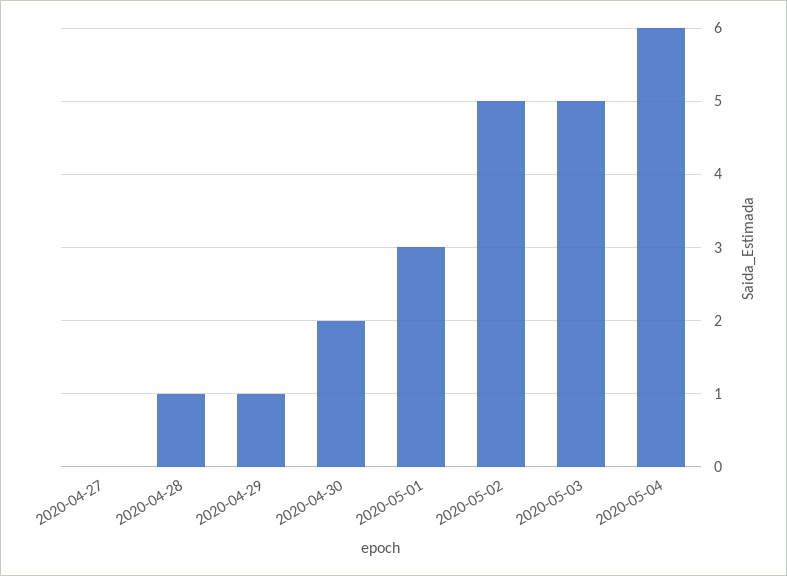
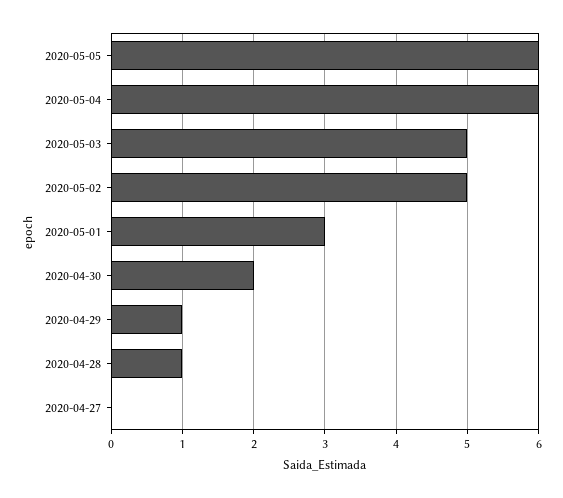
2020-05-05: none -> 6

